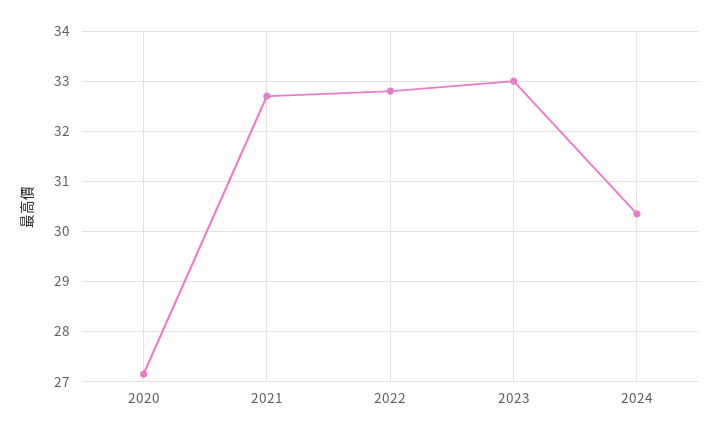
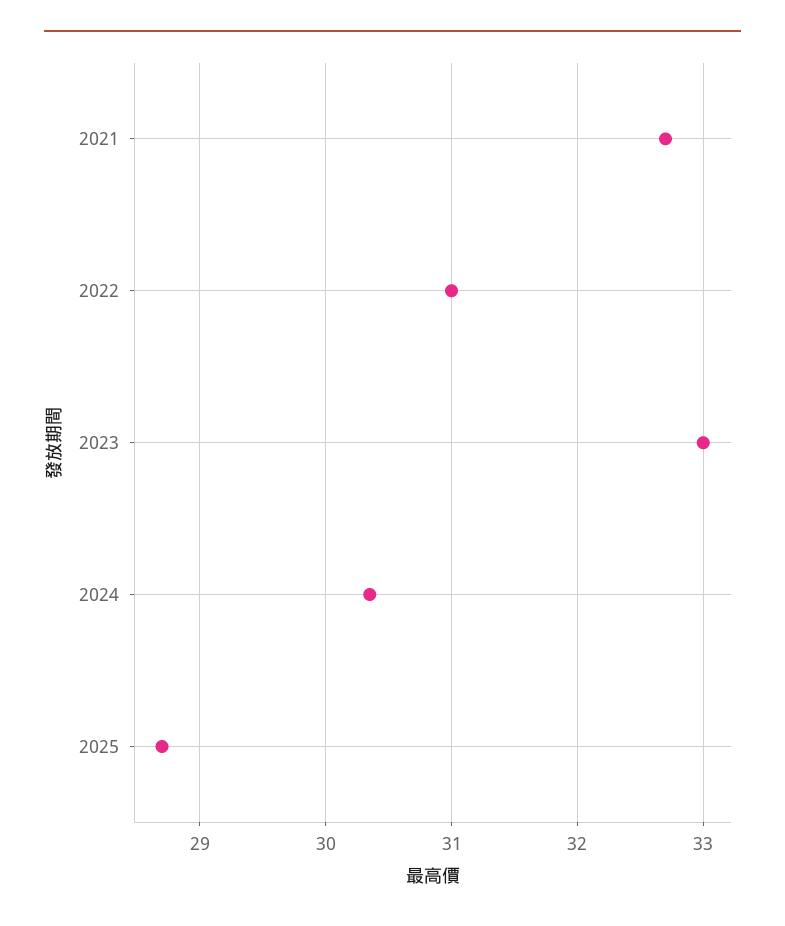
2020: 27.2 -> none
2022: 32.8 -> 31
2025: none -> 28.7

